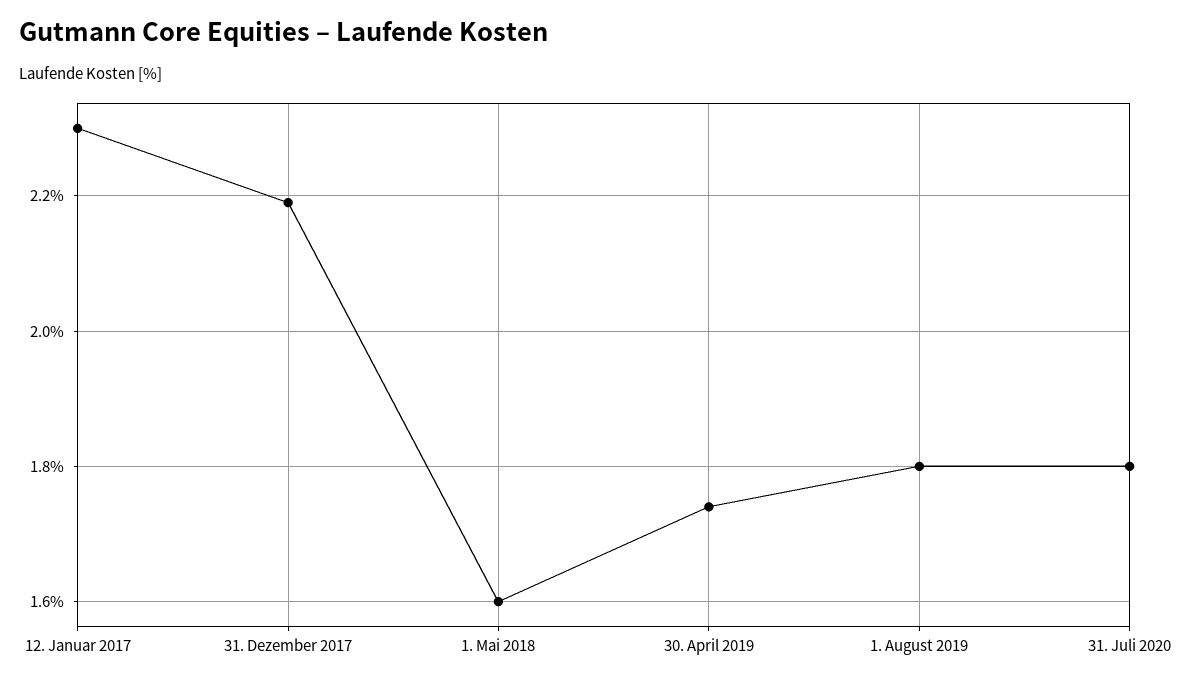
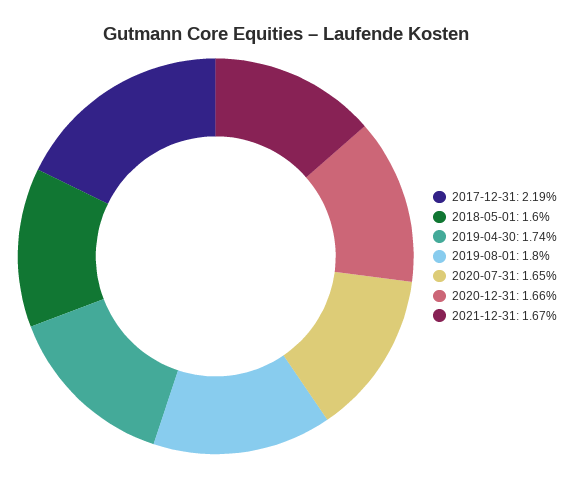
12. Januar 2017: 2.3 -> none
31. Juli 2020: 1.8 -> 1.65
2020-12-31: none -> 1.66
2021-12-31: none -> 1.67

